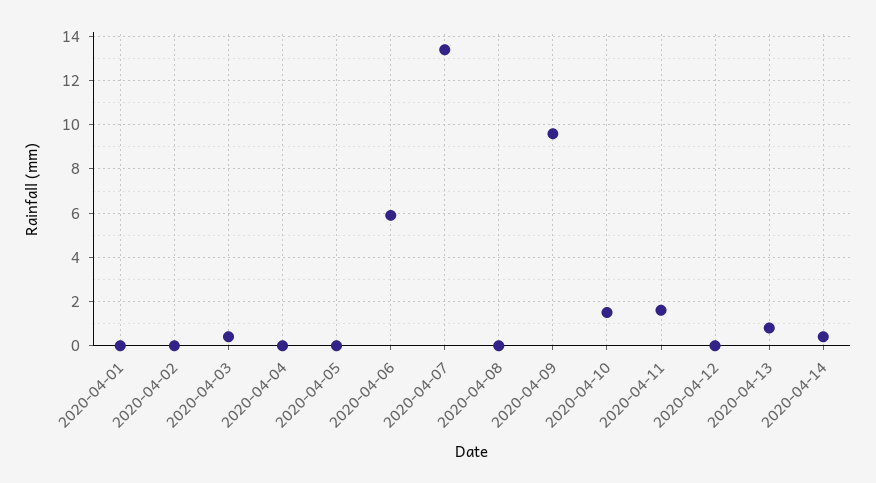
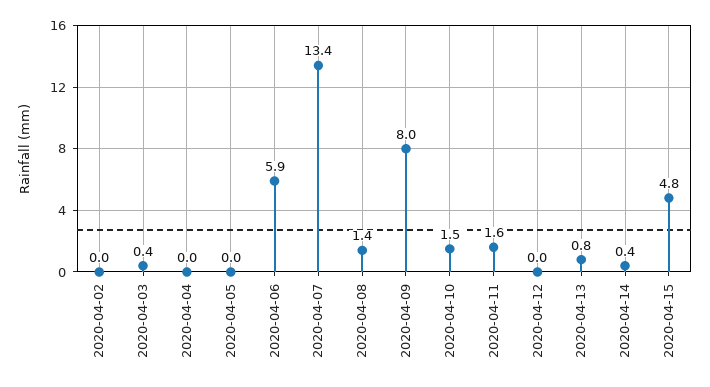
2020-04-01: 0 -> none
2020-04-08: 0 -> 1.4
2020-04-09: 9.5 -> 8
2020-04-15: none -> 4.8

